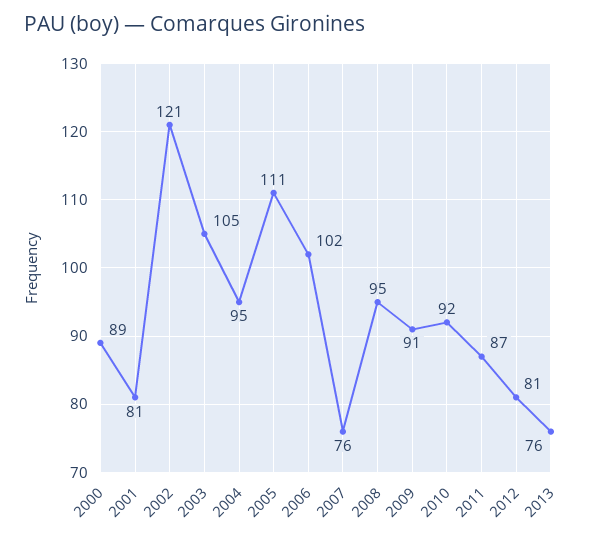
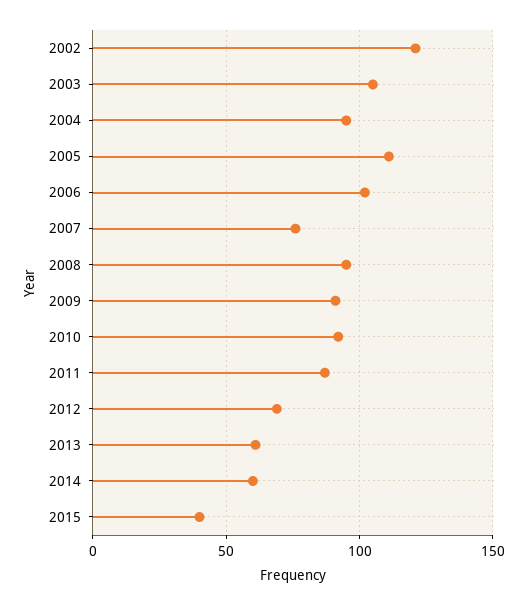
2000: 89 -> none
2001: 81 -> none
2012: 81 -> 70
2013: 76 -> 60
2014: none -> 60
2015: none -> 40

